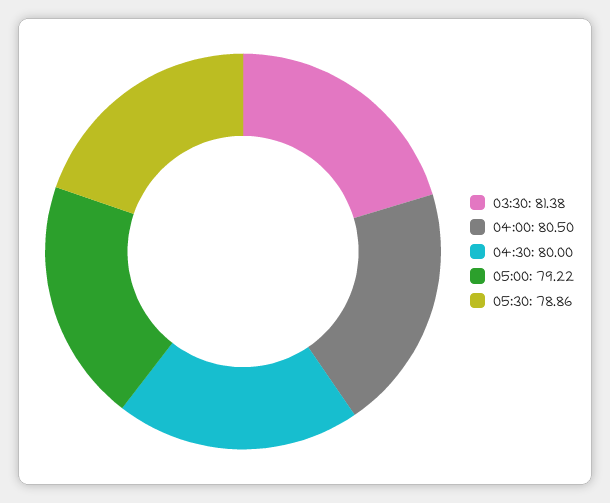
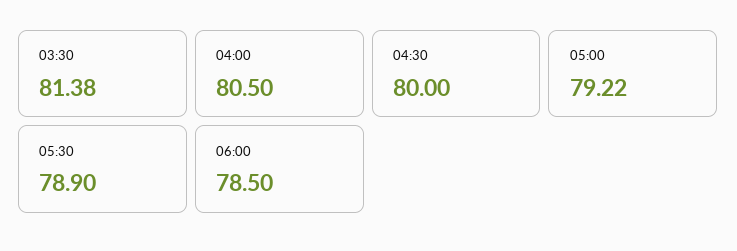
05:30: 78.86 -> 78.9
06:00: none -> 78.5

